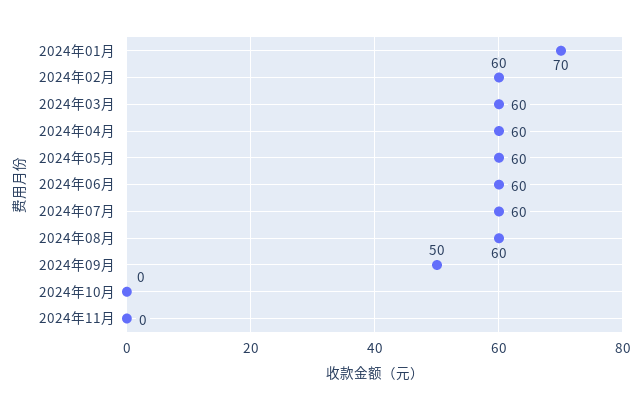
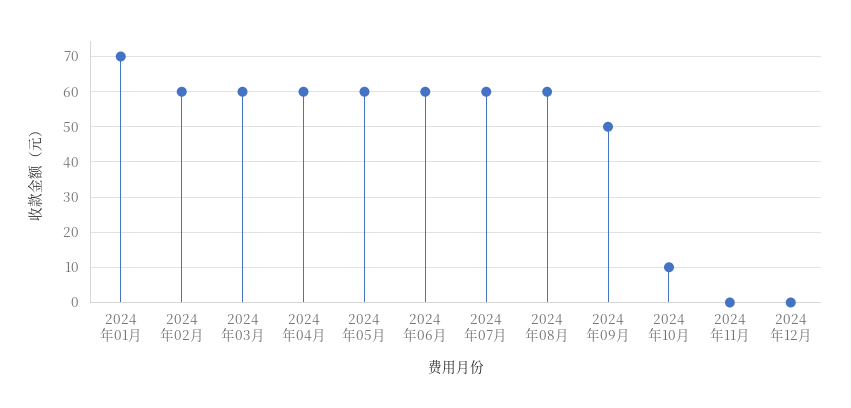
2024年10月: 0 -> 10
2024年12月: none -> 0

